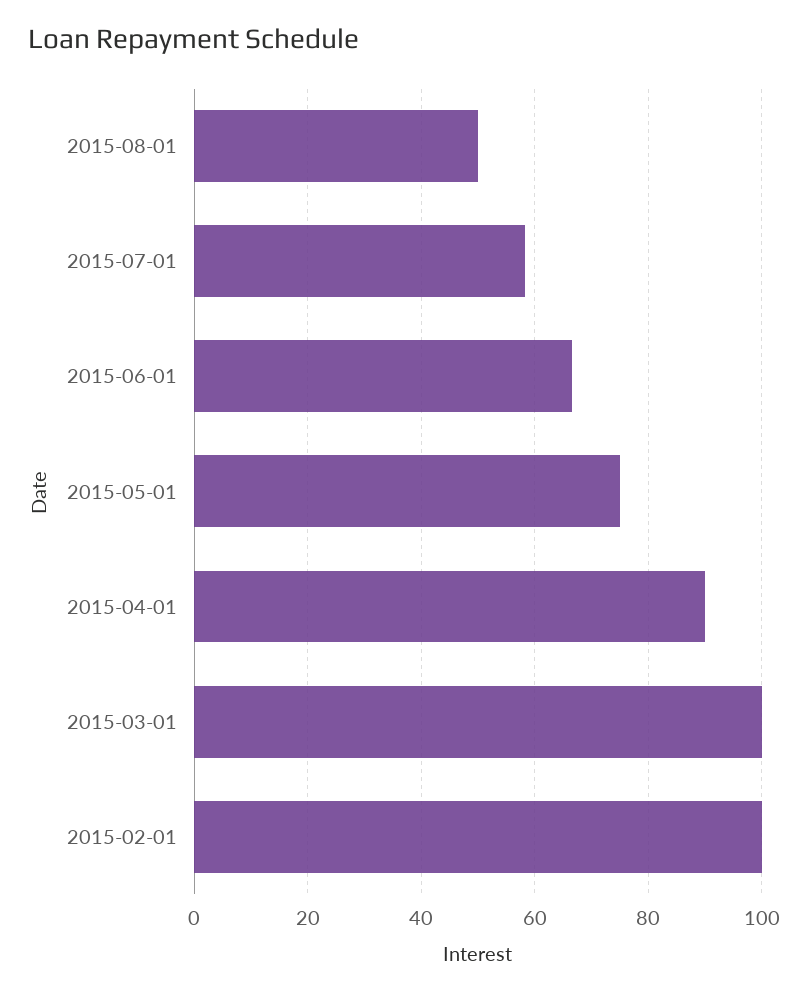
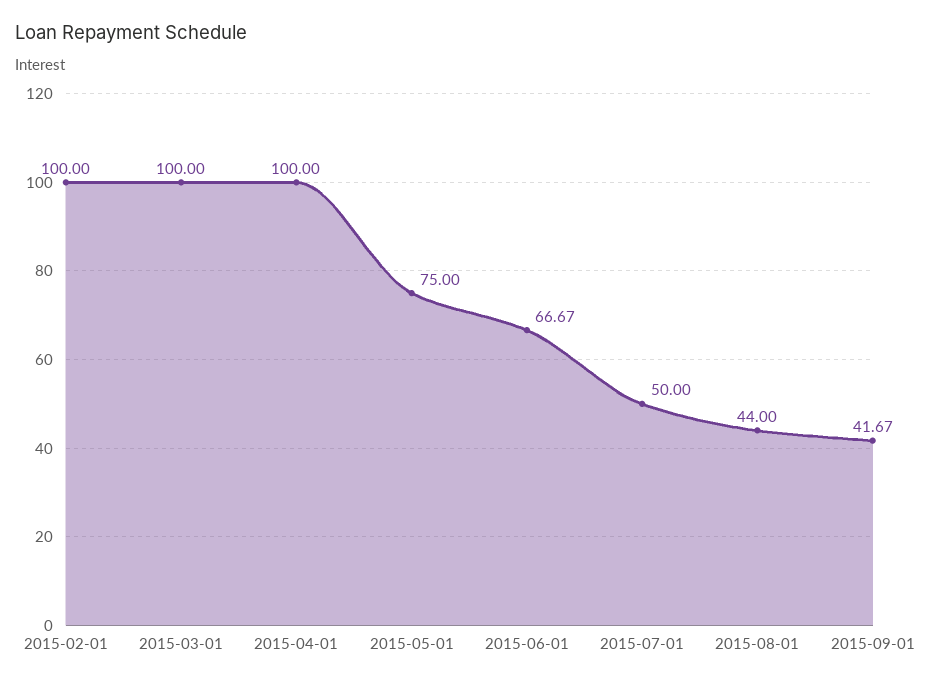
2015-08-01: 50 -> 44
2015-07-01: 58 -> 50
2015-04-01: 90 -> 100
2015-09-01: none -> 41.67

